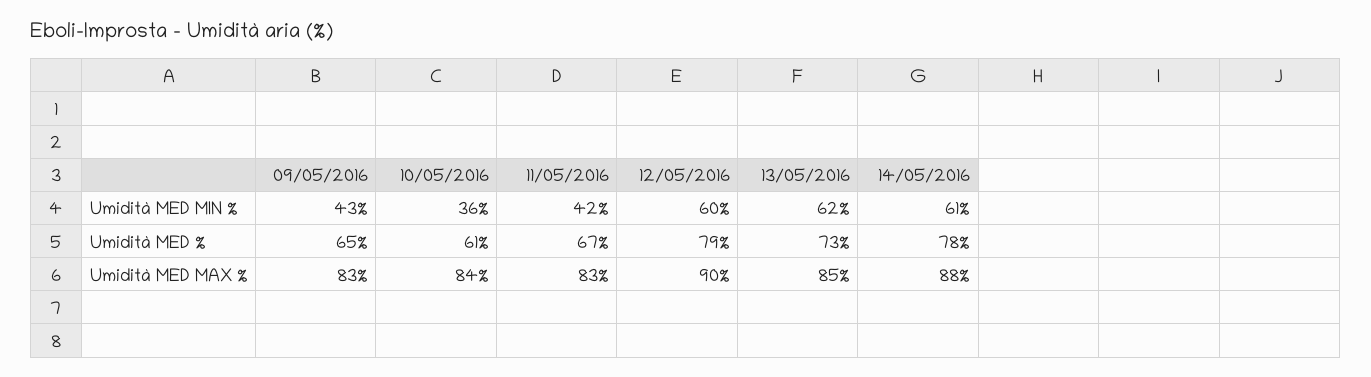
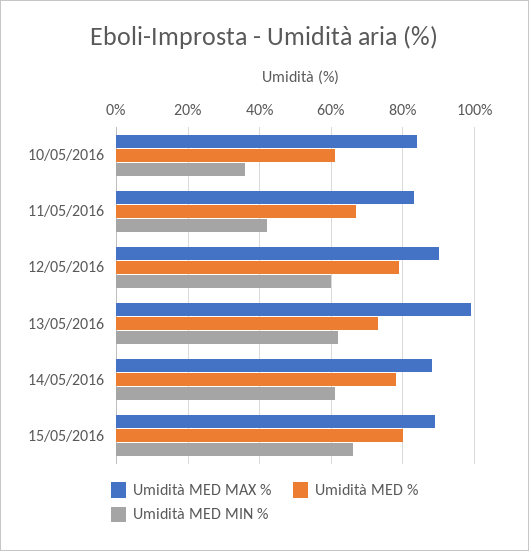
Umidità MED MIN %, 09/05/2016: 43 -> none
Umidità MED %, 09/05/2016: 65 -> none
Umidità MED MAX %, 09/05/2016: 83 -> none
Umidità MED MAX %, 13/05/2016: 85 -> 100
Umidità MED MAX %, 15/05/2016: none -> 90
Umidità MED %, 15/05/2016: none -> 80
Umidità MED MIN %, 15/05/2016: none -> 65

